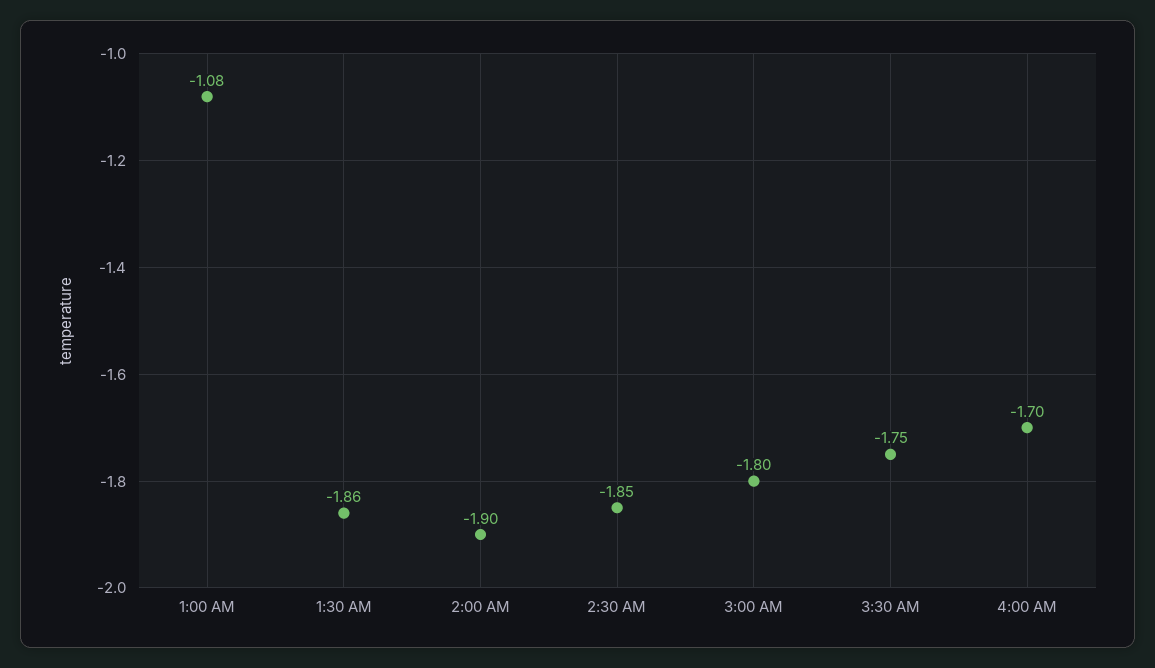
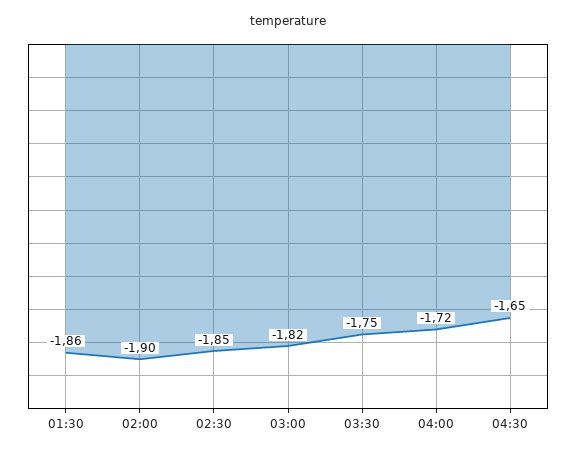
1:00 AM: -1.08 -> none
3:00 AM: -1.8 -> -1.82
4:00 AM: -1.7 -> -1.72
04:30: none -> -1.65

